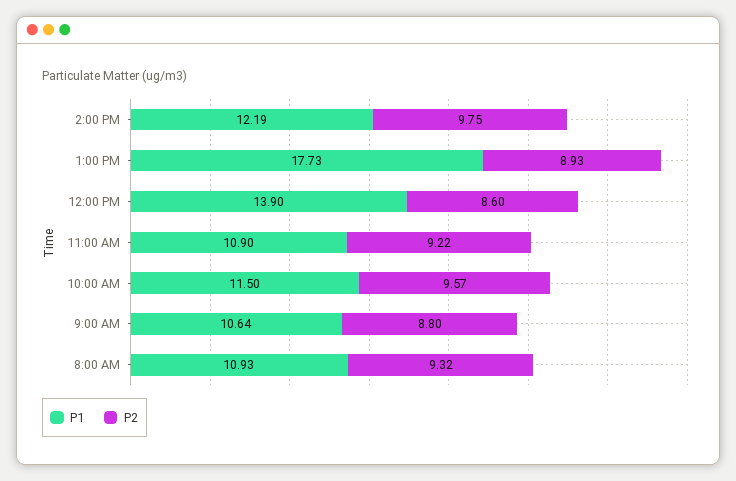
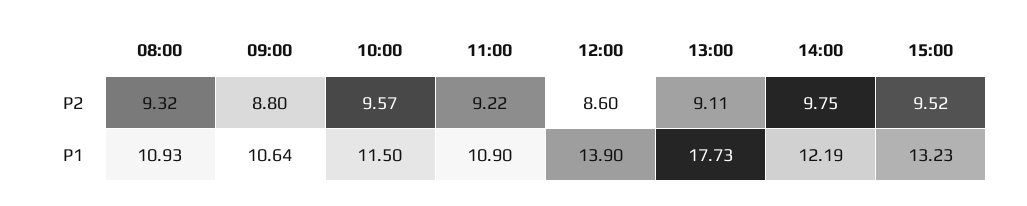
P2, 1:00 PM: 8.93 -> 9.11
P2, 15:00: none -> 9.52
P1, 15:00: none -> 13.23

